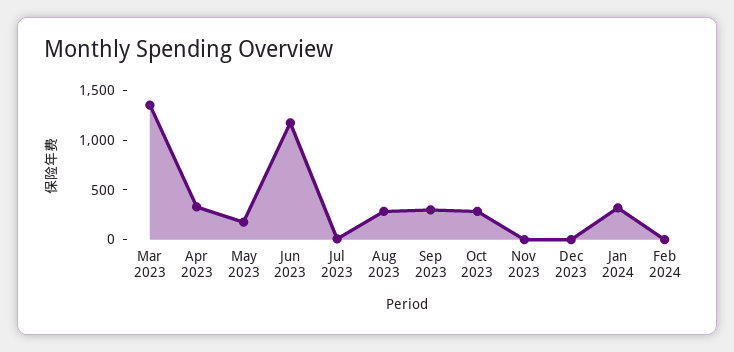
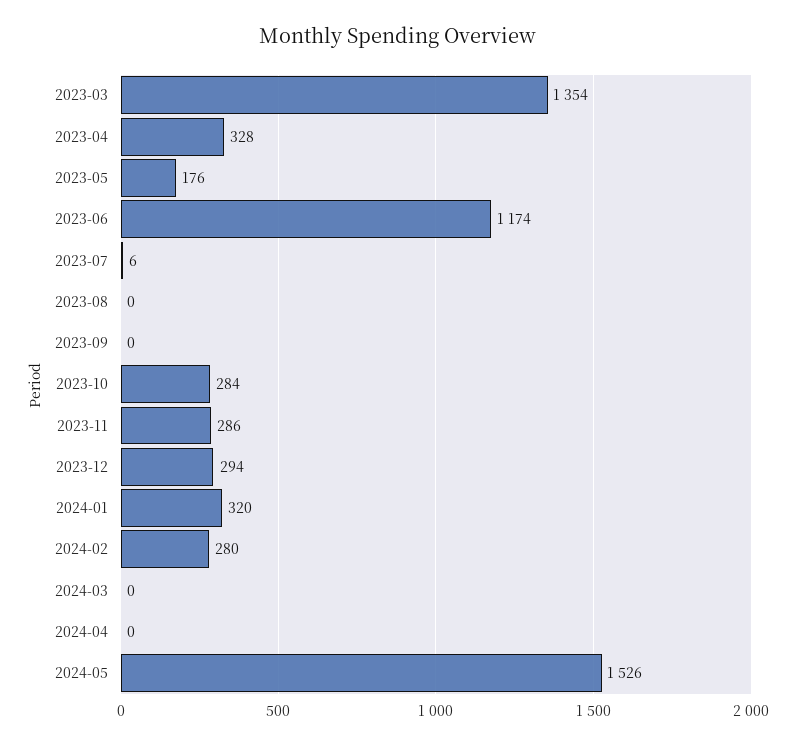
Aug 2023: 300 -> 0
Sep 2023: 300 -> 0
Nov 2023: 0 -> 286
Dec 2023: 0 -> 294
Feb 2024: 0 -> 280
2024-03: none -> 0
2024-04: none -> 0
2024-05: none -> 1526

